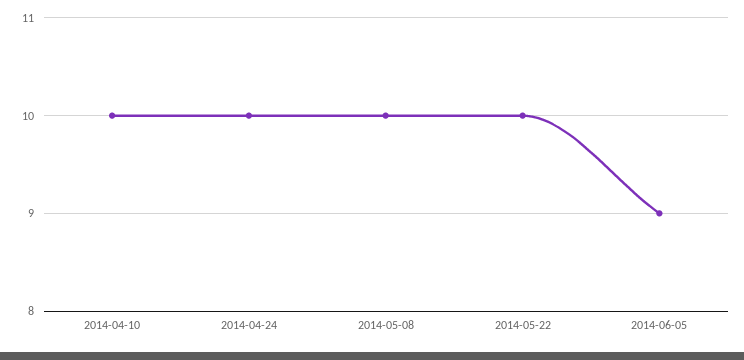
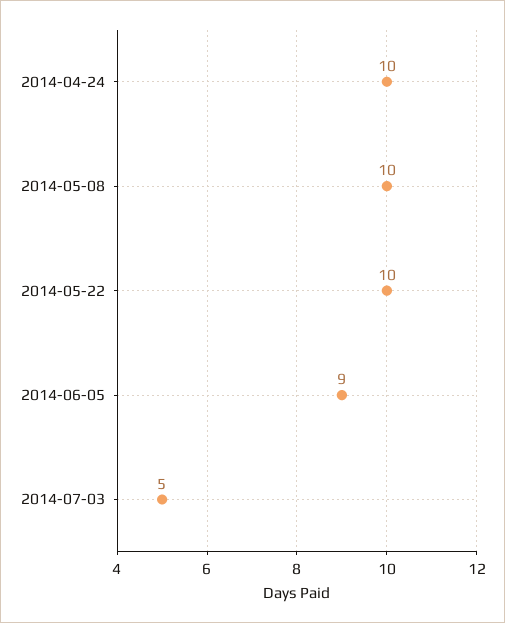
2014-04-10: 10 -> none
2014-07-03: none -> 5

